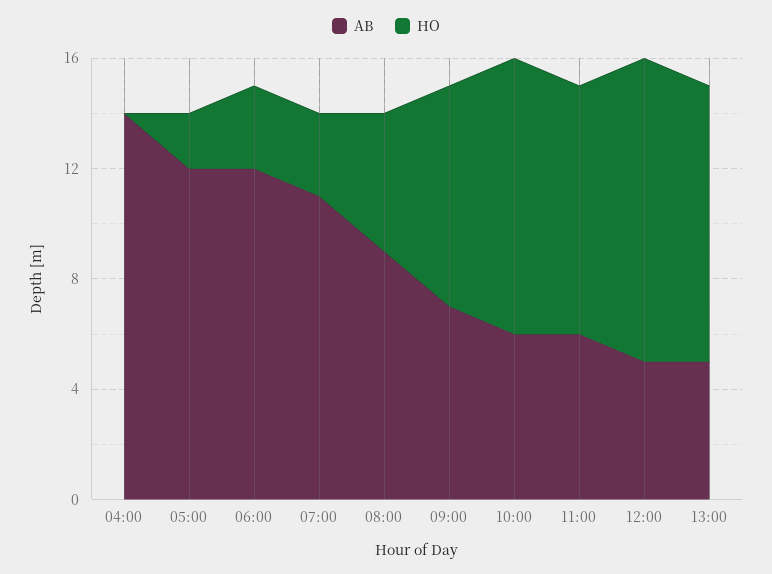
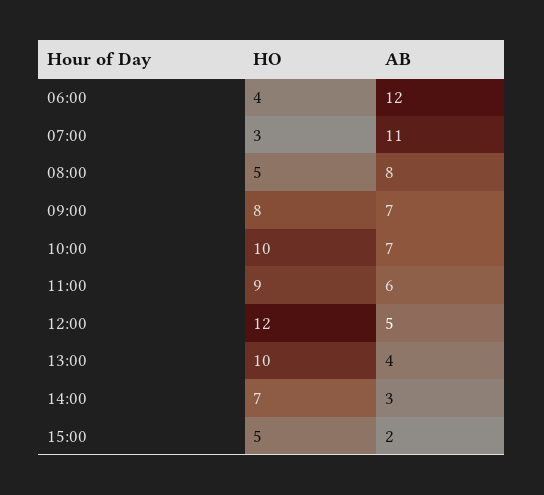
AB, 04:00: 14 -> none
HO, 04:00: 0 -> none
AB, 05:00: 12 -> none
HO, 05:00: 2 -> none
HO, 06:00: 3 -> 4
AB, 08:00: 9 -> 8
AB, 10:00: 6 -> 7
HO, 12:00: 11 -> 12
AB, 13:00: 5 -> 4
HO, 14:00: none -> 7
AB, 14:00: none -> 3
HO, 15:00: none -> 5
AB, 15:00: none -> 2

